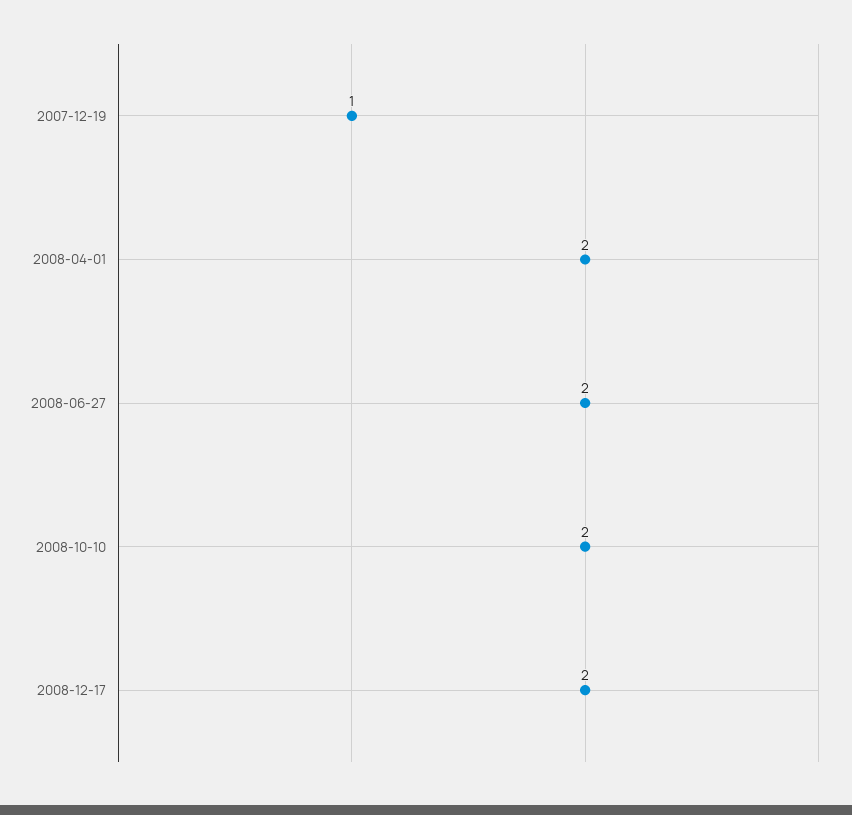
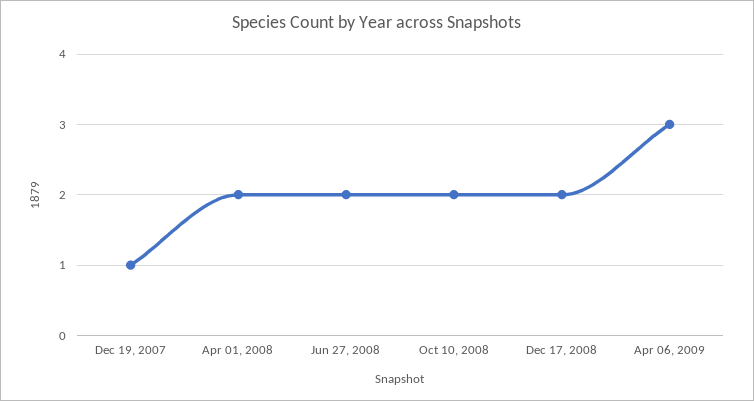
Apr 06, 2009: none -> 3

